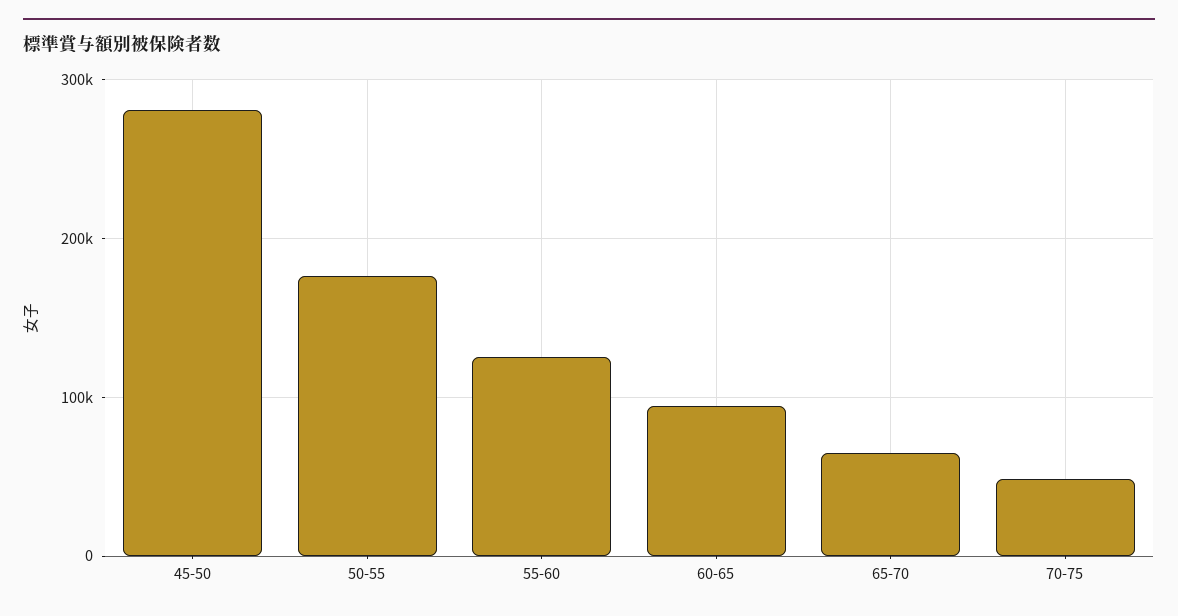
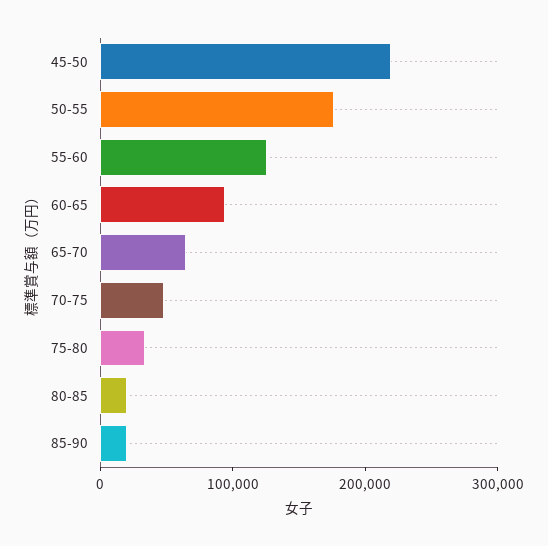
45-50: 280000 -> 220000
75-80: none -> 40000
80-85: none -> 20000
85-90: none -> 20000

